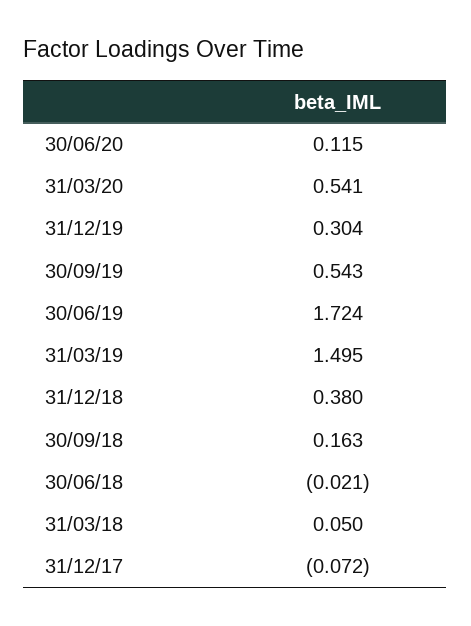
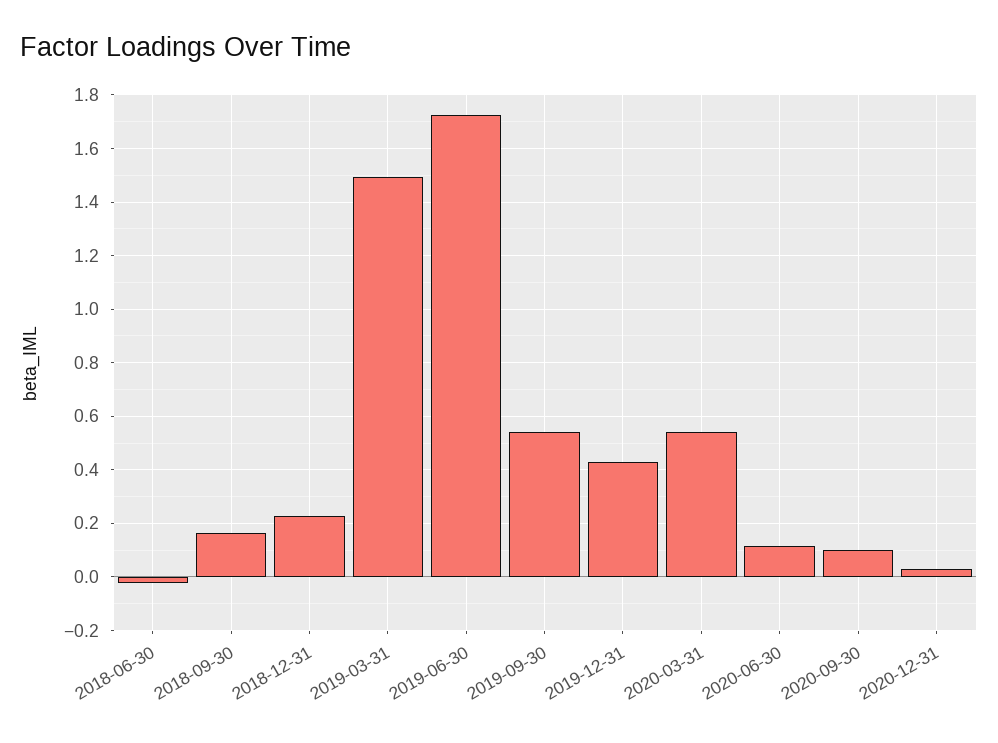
31/12/19: 0.304 -> 0.425
31/12/18: 0.38 -> 0.225
31/03/18: 0.05 -> none
31/12/17: -0.072 -> none
2020-09-30: none -> 0.1
2020-12-31: none -> 0.025

